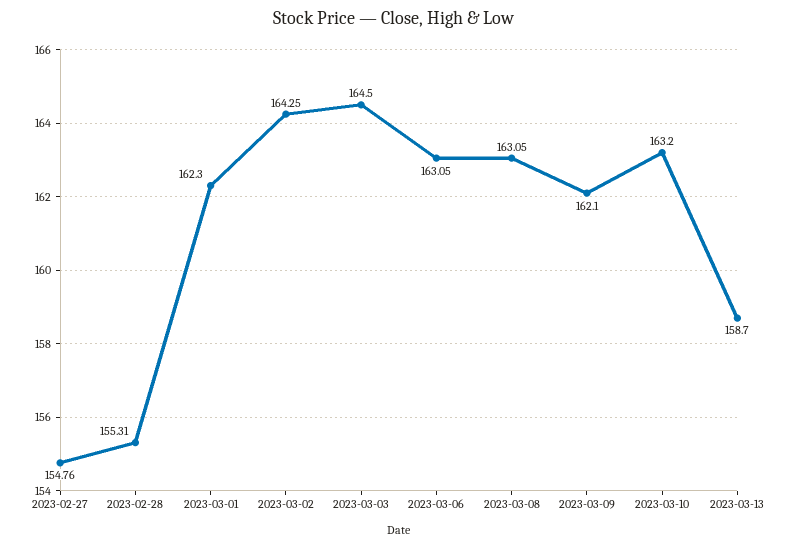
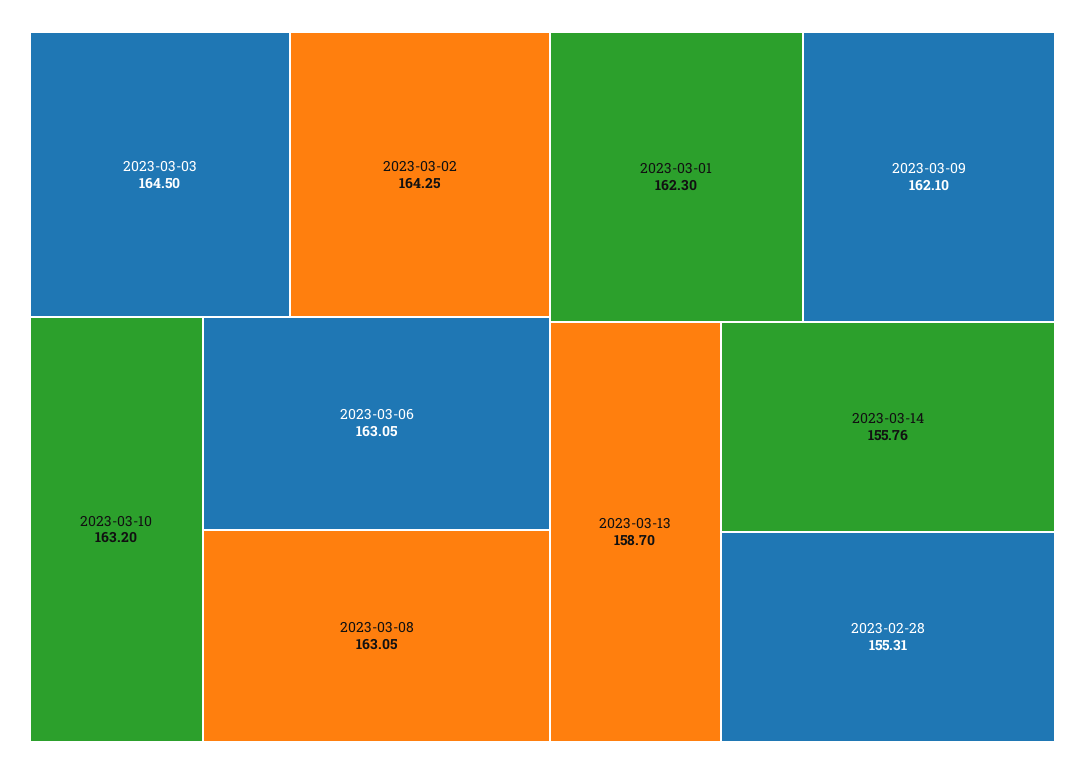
2023-02-27: 154.76 -> none
2023-03-14: none -> 155.76

